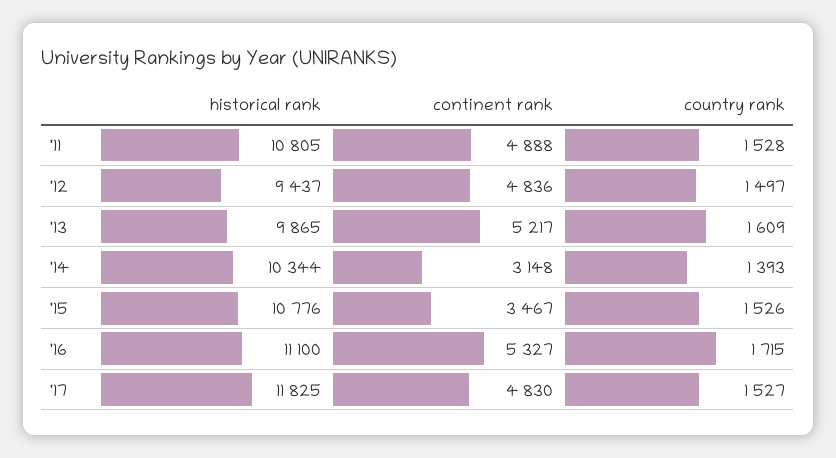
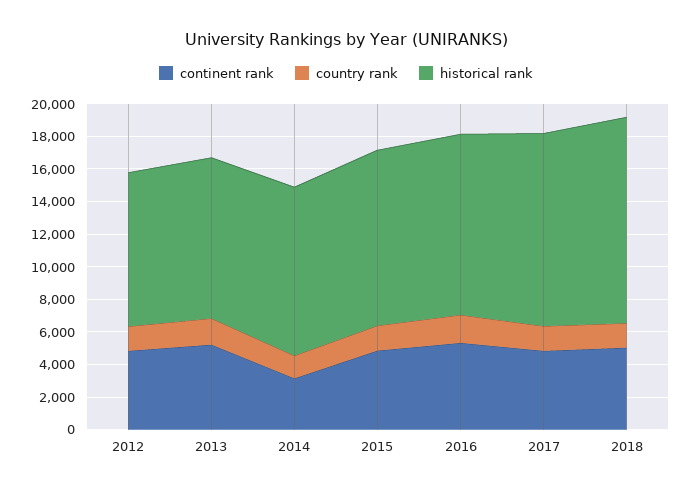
historical rank, '11: 10805 -> none
continent rank, '11: 4888 -> none
country rank, '11: 1528 -> none
continent rank, '15: 3467 -> 5000
continent rank, 2018: none -> 5000
country rank, 2018: none -> 1500
historical rank, 2018: none -> 12500

